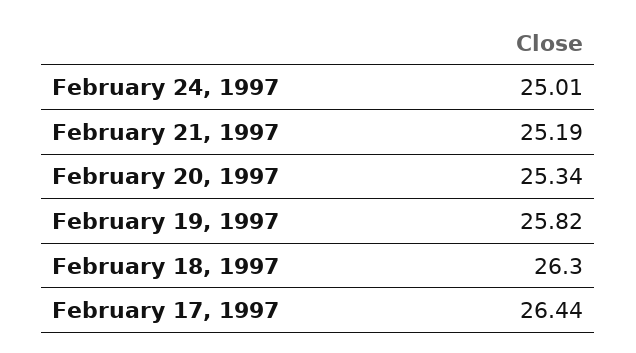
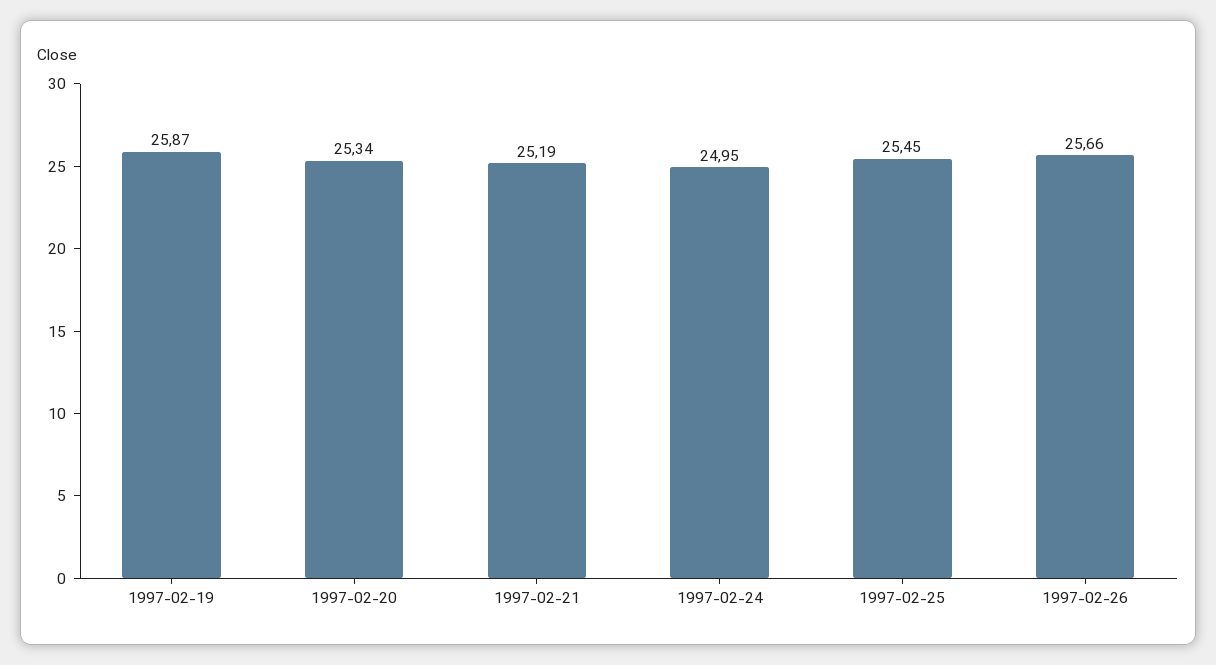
February 24, 1997: 25.01 -> 24.95
February 19, 1997: 25.82 -> 25.87
February 18, 1997: 26.3 -> none
February 17, 1997: 26.44 -> none
1997-02-25: none -> 25.45
1997-02-26: none -> 25.66

